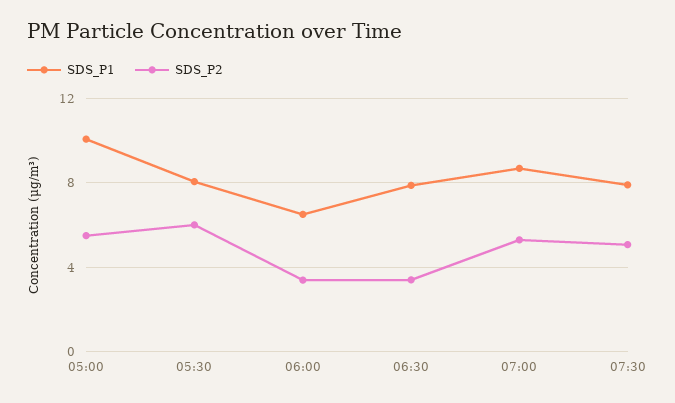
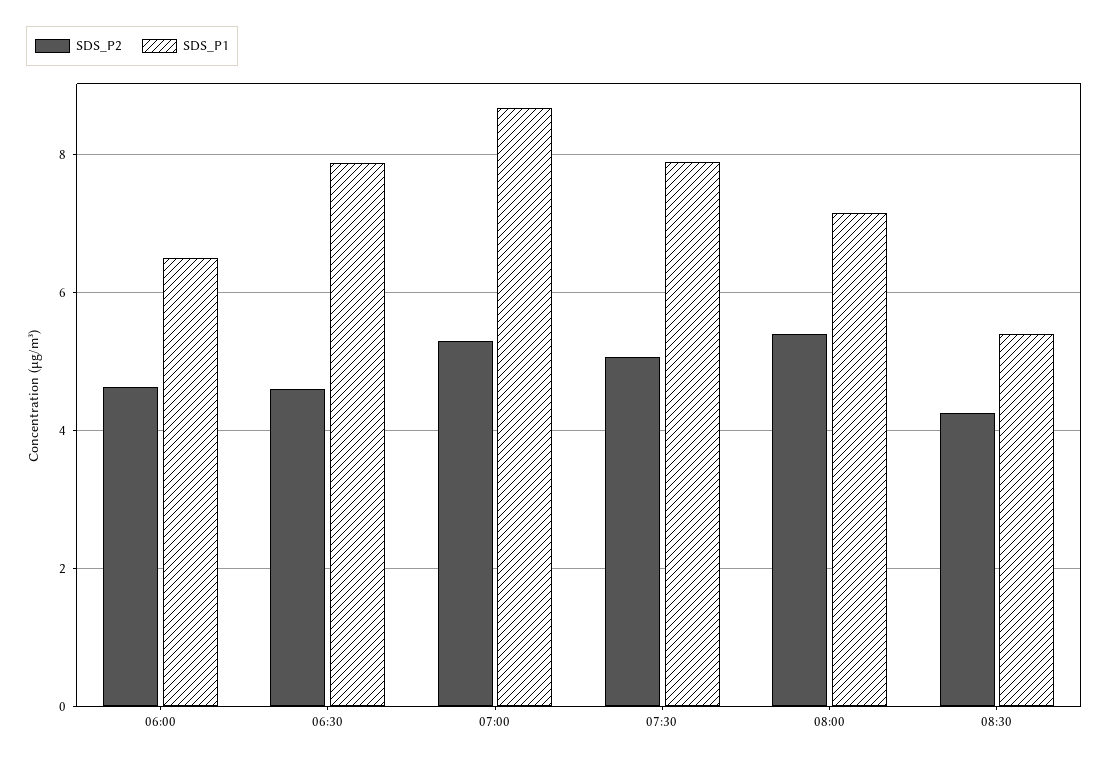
SDS_P1, 05:00: 10 -> none
SDS_P2, 05:00: 5.5 -> none
SDS_P1, 05:30: 8 -> none
SDS_P2, 05:30: 6 -> none
SDS_P2, 06:00: 3.5 -> 4.6
SDS_P2, 06:30: 3.5 -> 4.6
SDS_P2, 08:00: none -> 5.4
SDS_P1, 08:00: none -> 7.2
SDS_P2, 08:30: none -> 4.2
SDS_P1, 08:30: none -> 5.4

